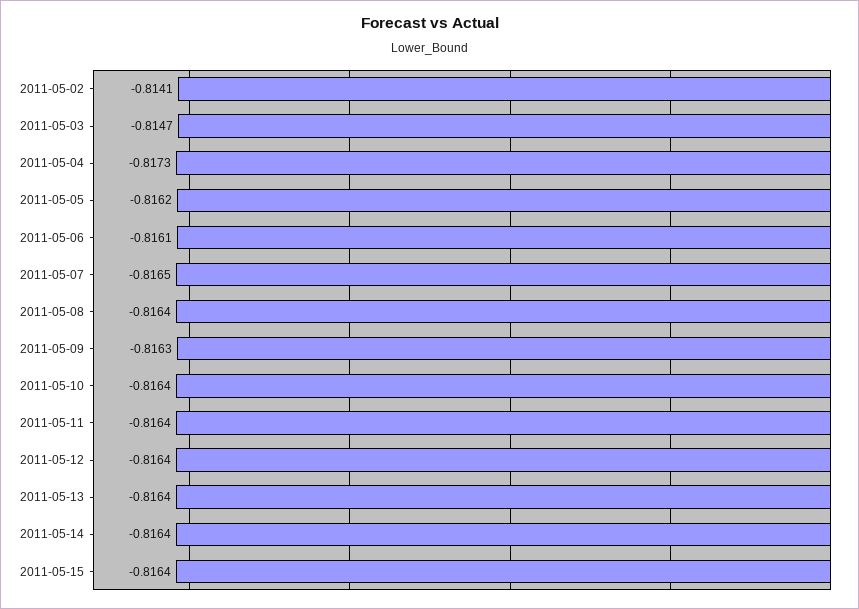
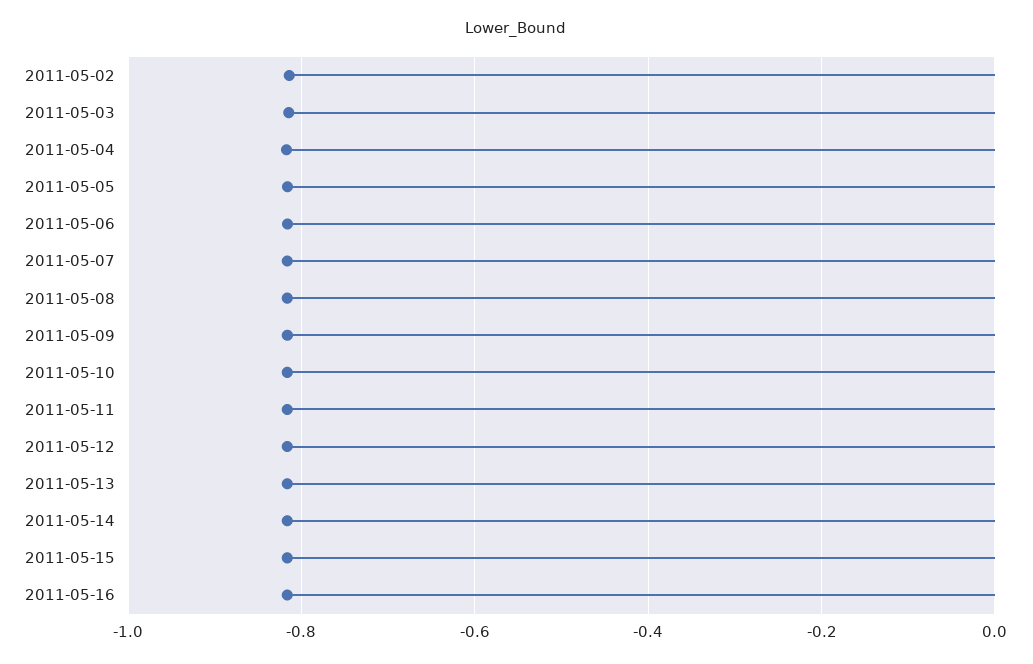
2011-05-16: none -> -0.82

